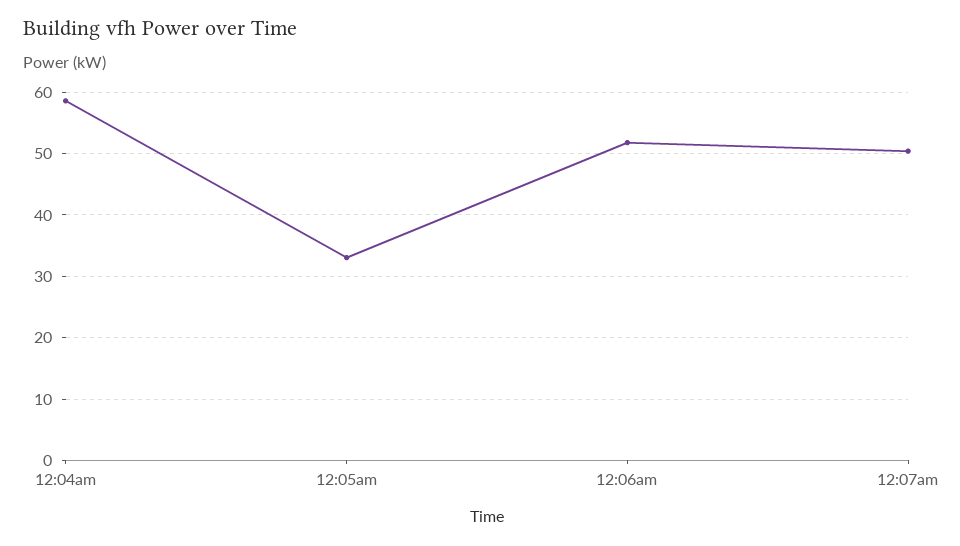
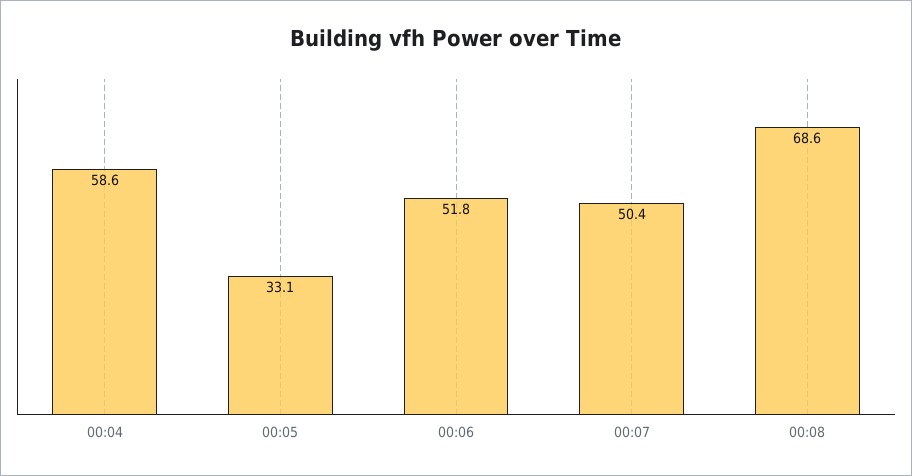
00:08: none -> 68.6

